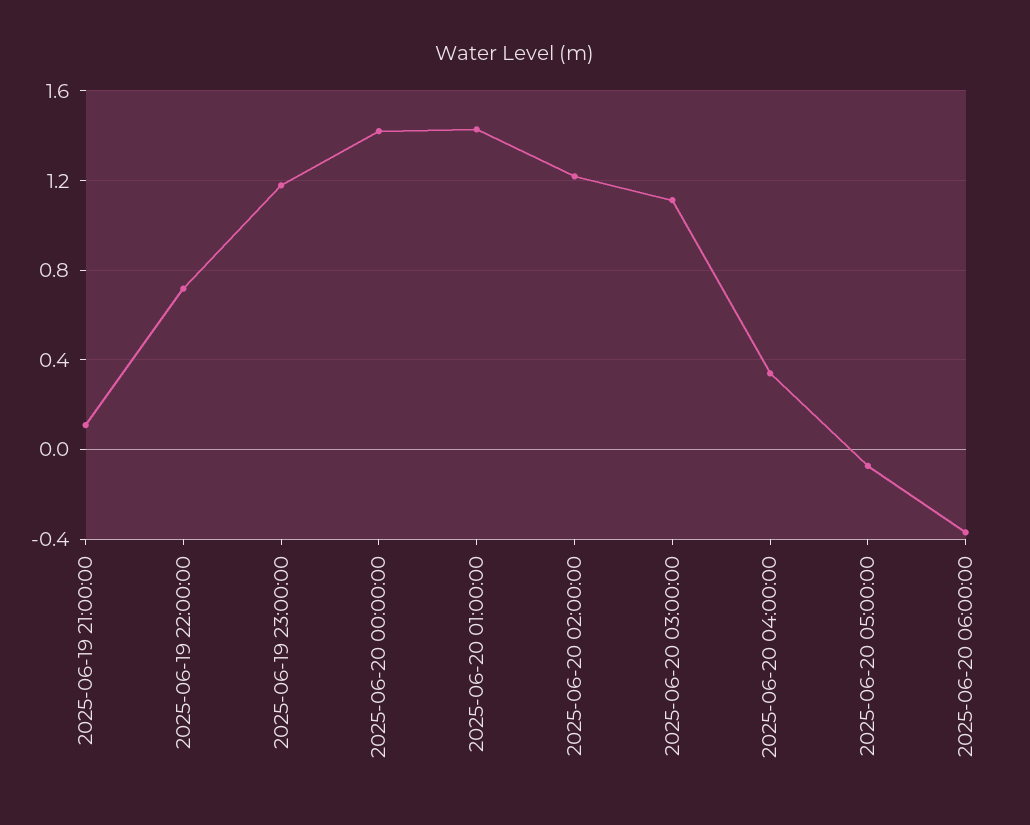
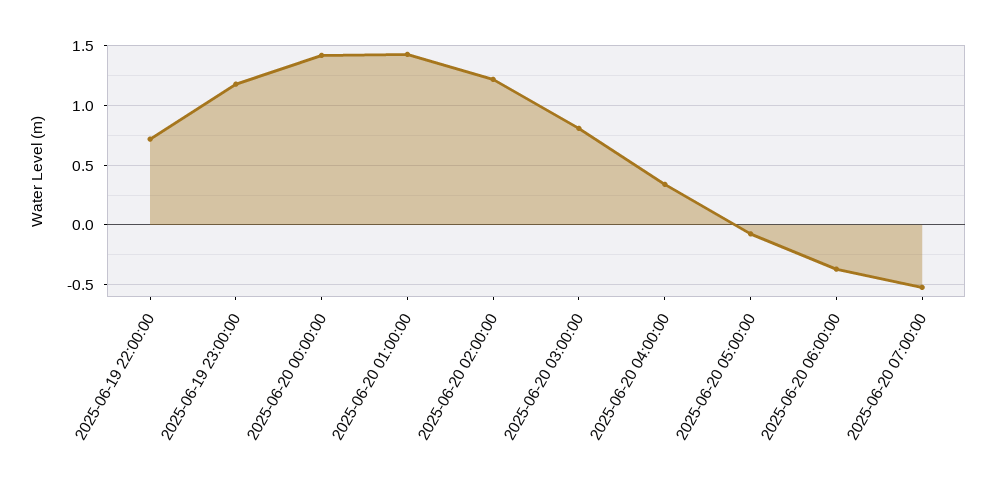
2025-06-19 21:00:00: 0.1 -> none
2025-06-20 03:00:00: 1.1 -> 0.8
2025-06-20 07:00:00: none -> -0.5

